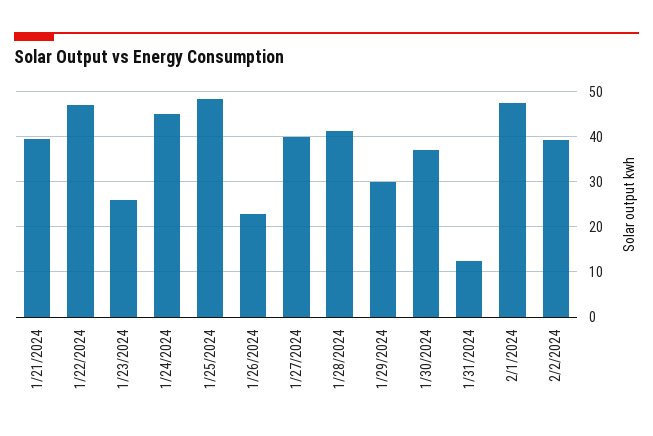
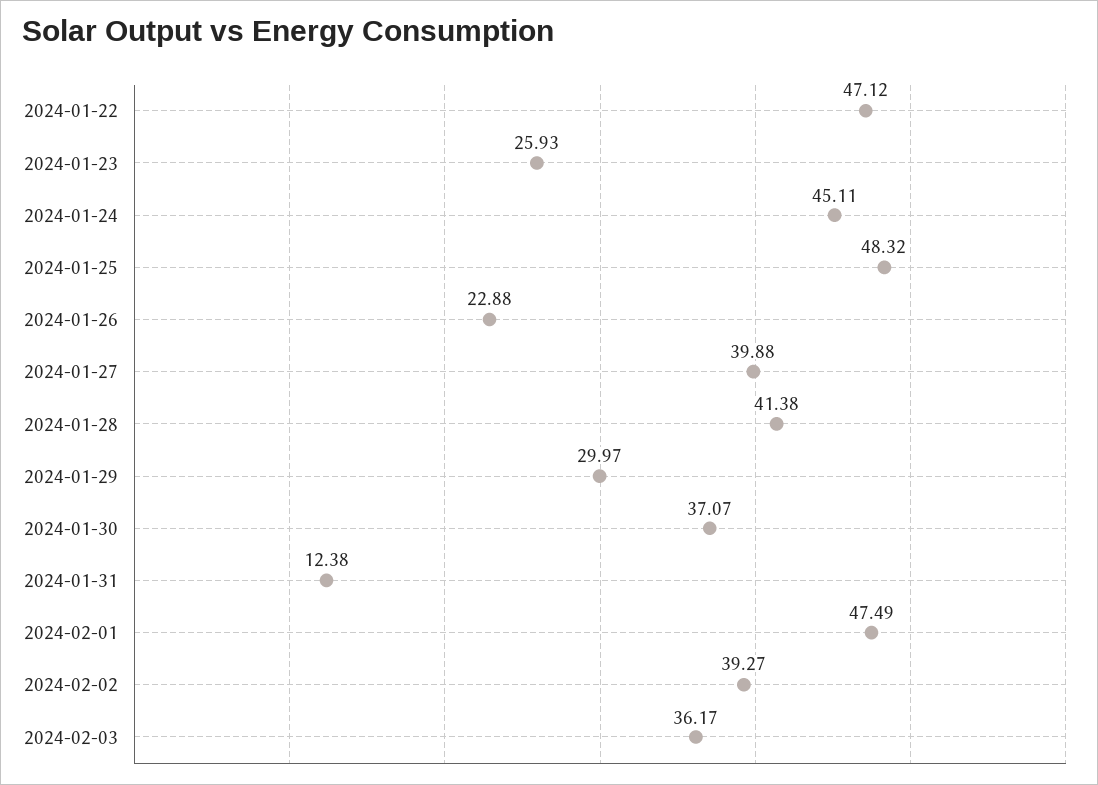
1/21/2024: 40 -> none
2024-02-03: none -> 36.17

